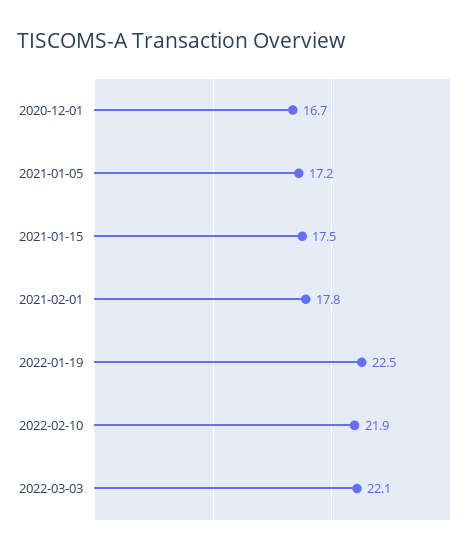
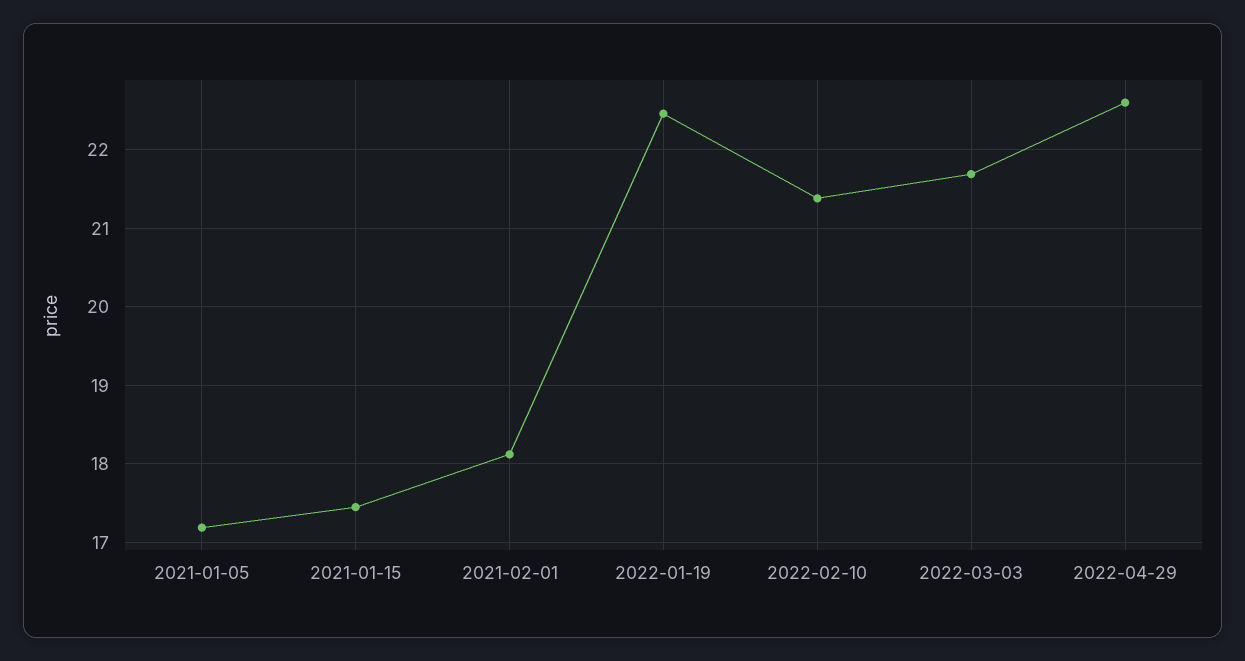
2020-12-01: 16.7 -> none
2021-02-01: 17.8 -> 18.1
2022-02-10: 21.9 -> 21.4
2022-03-03: 22.1 -> 21.7
2022-04-29: none -> 22.6

